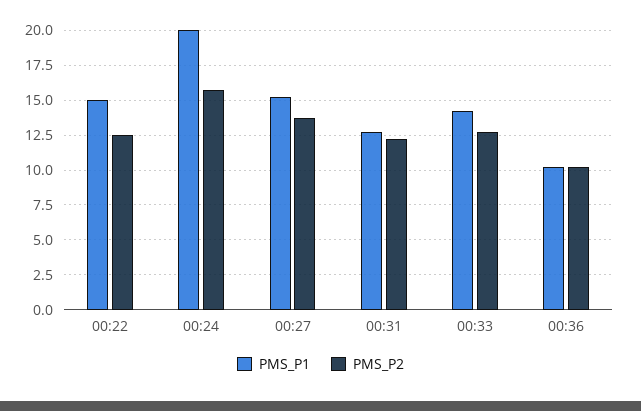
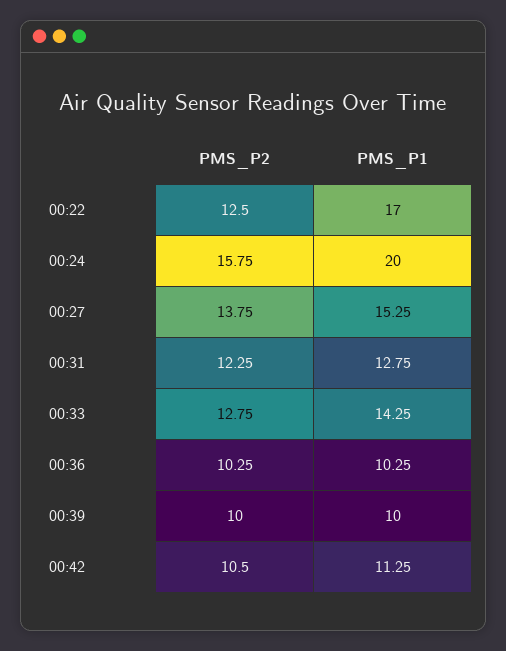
PMS_P1, 00:22: 15 -> 17
PMS_P2, 00:39: none -> 10
PMS_P1, 00:39: none -> 10
PMS_P2, 00:42: none -> 10.5
PMS_P1, 00:42: none -> 11.25

